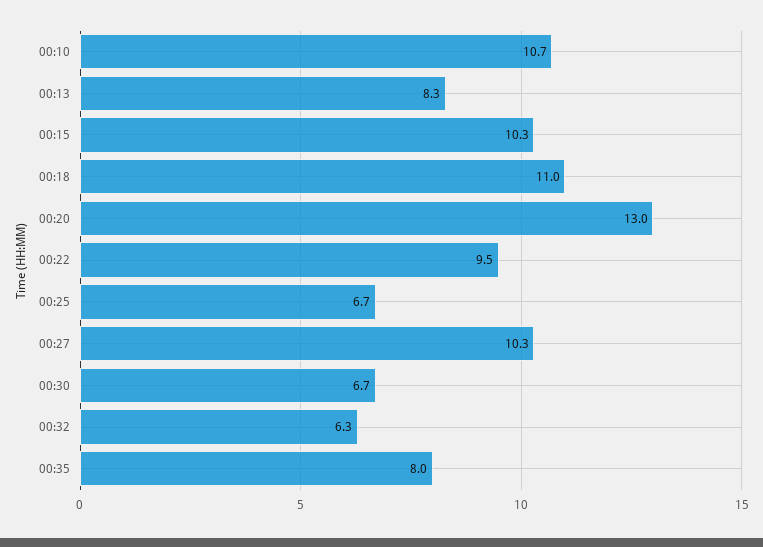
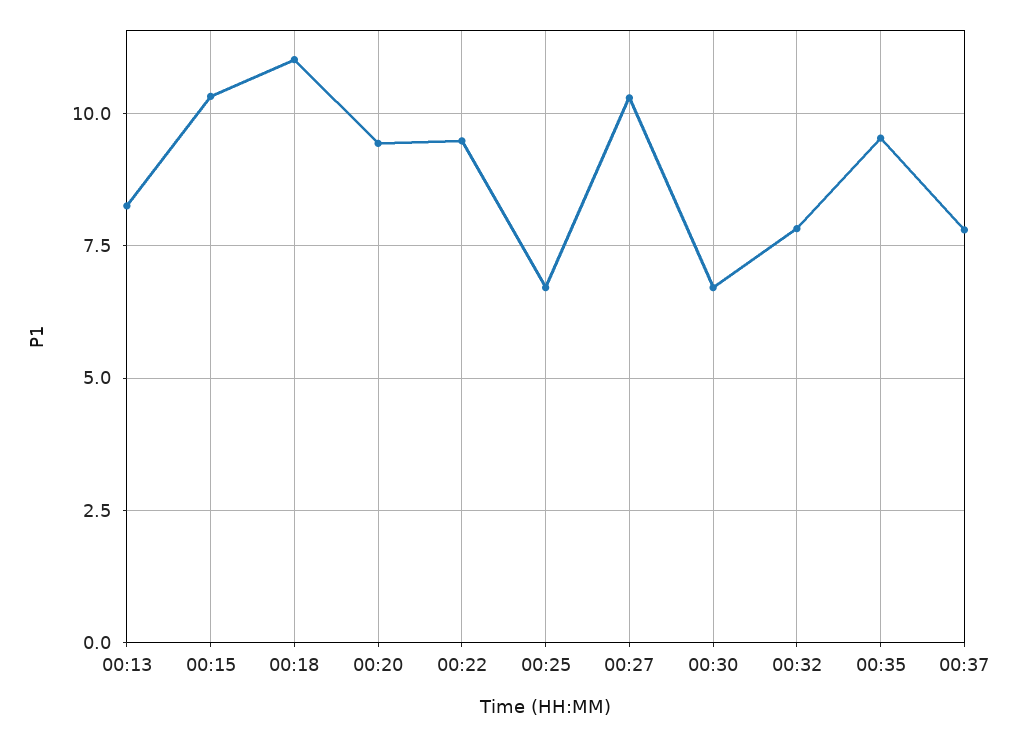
00:10: 10.7 -> none
00:20: 13 -> 9.5
00:32: 6.3 -> 7.75
00:35: 8 -> 9.5
00:37: none -> 7.75

